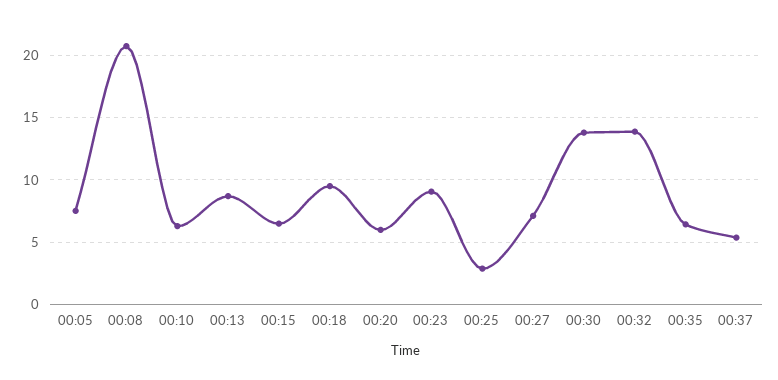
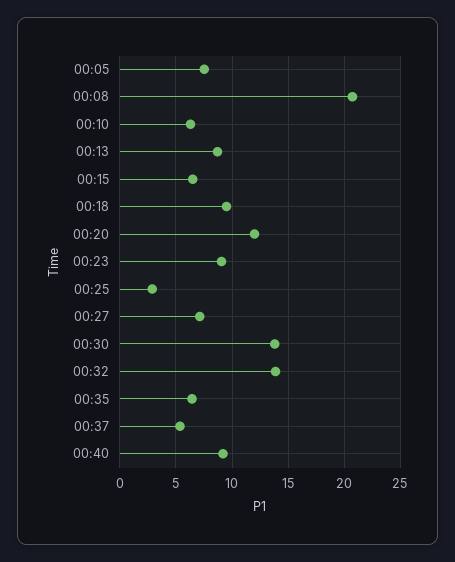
00:20: 6 -> 12
00:40: none -> 9

